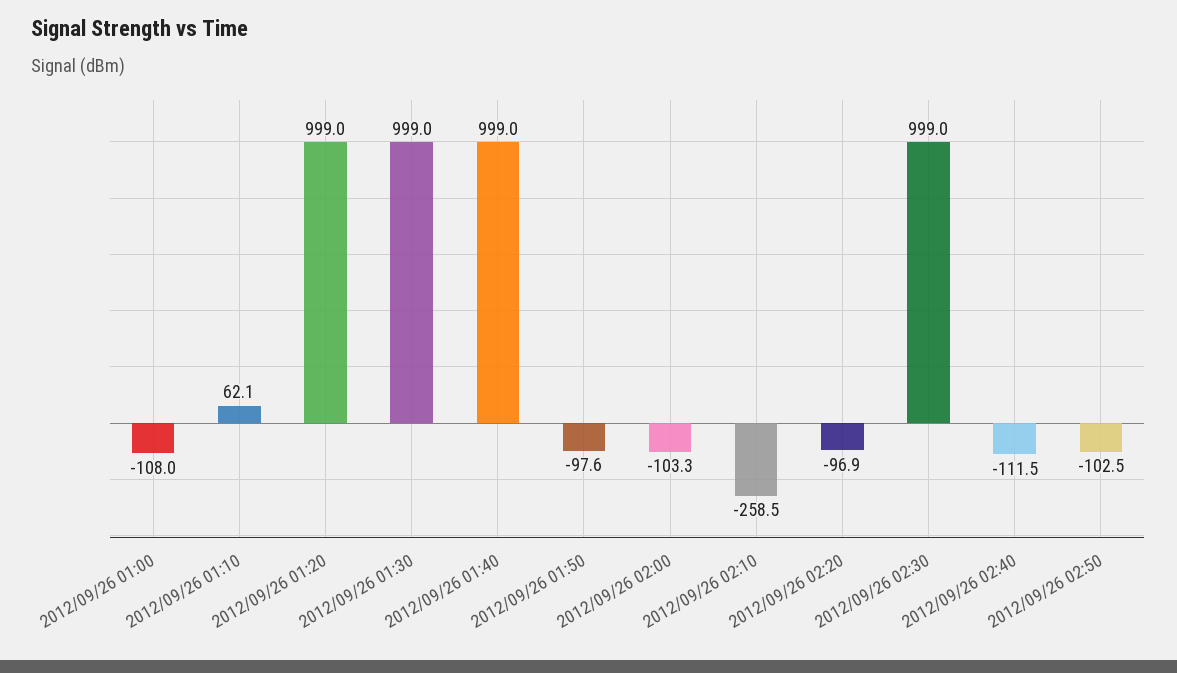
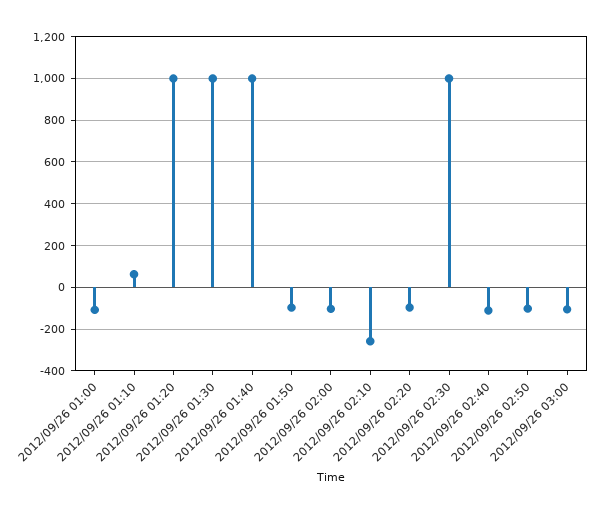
2012/09/26 03:00: none -> -100

